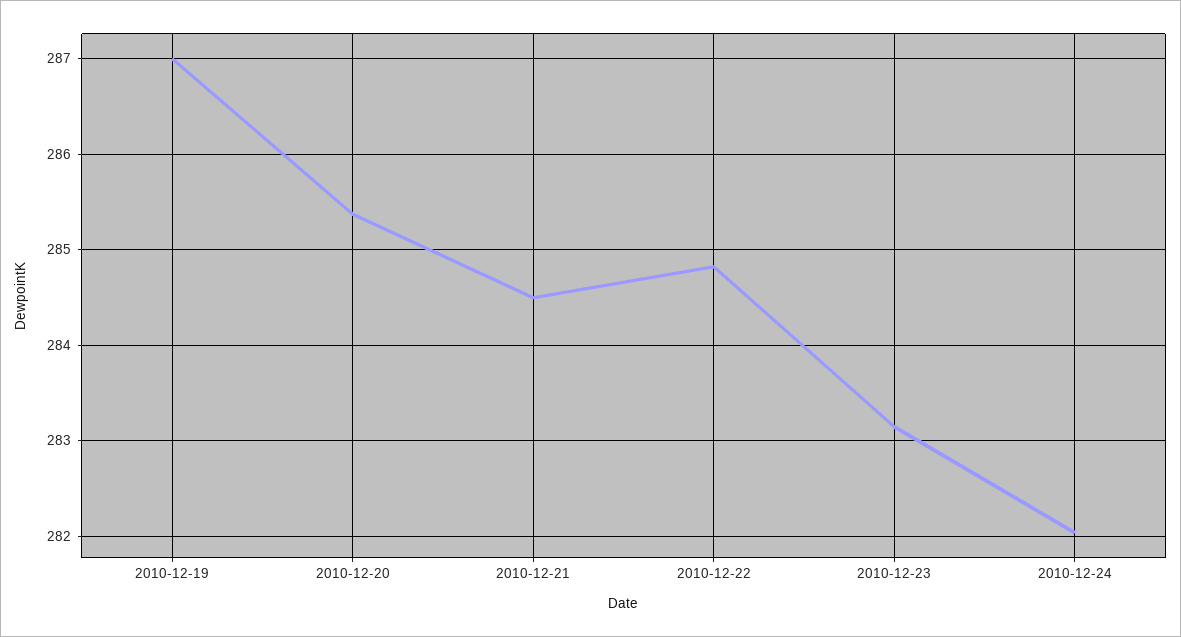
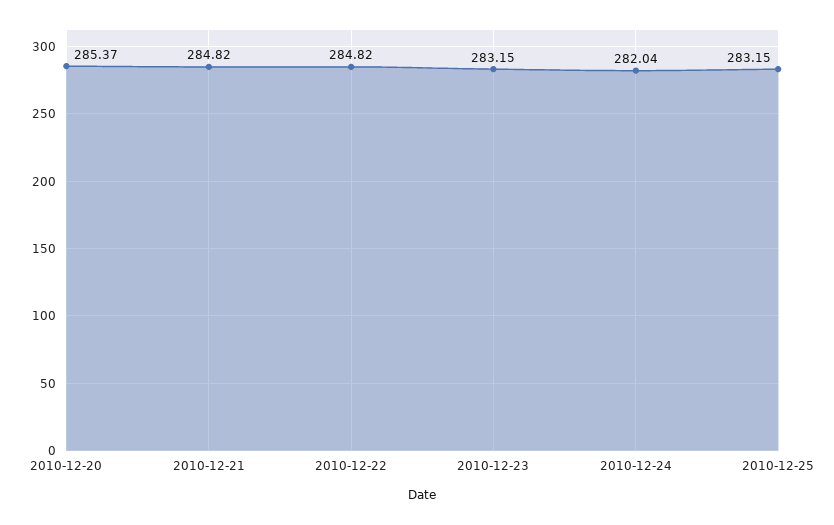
2010-12-19: 287 -> none
2010-12-21: 284.5 -> 284.82
2010-12-25: none -> 283.15

